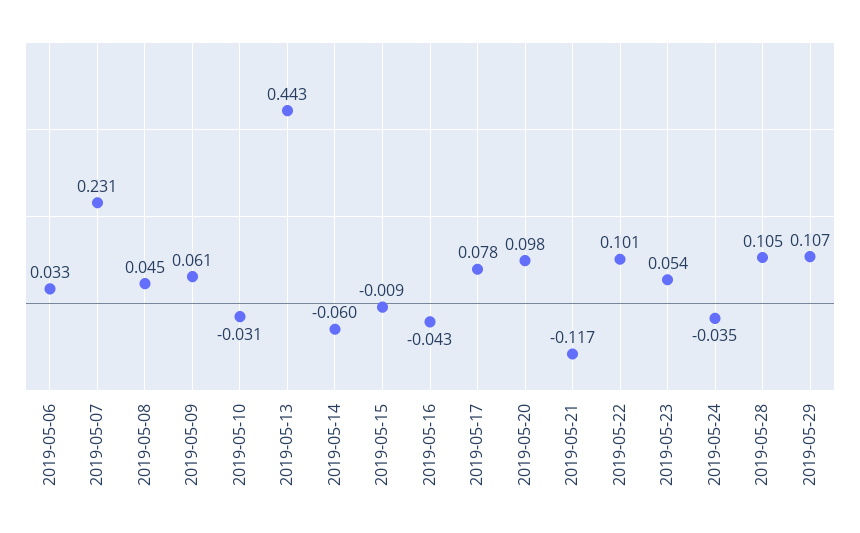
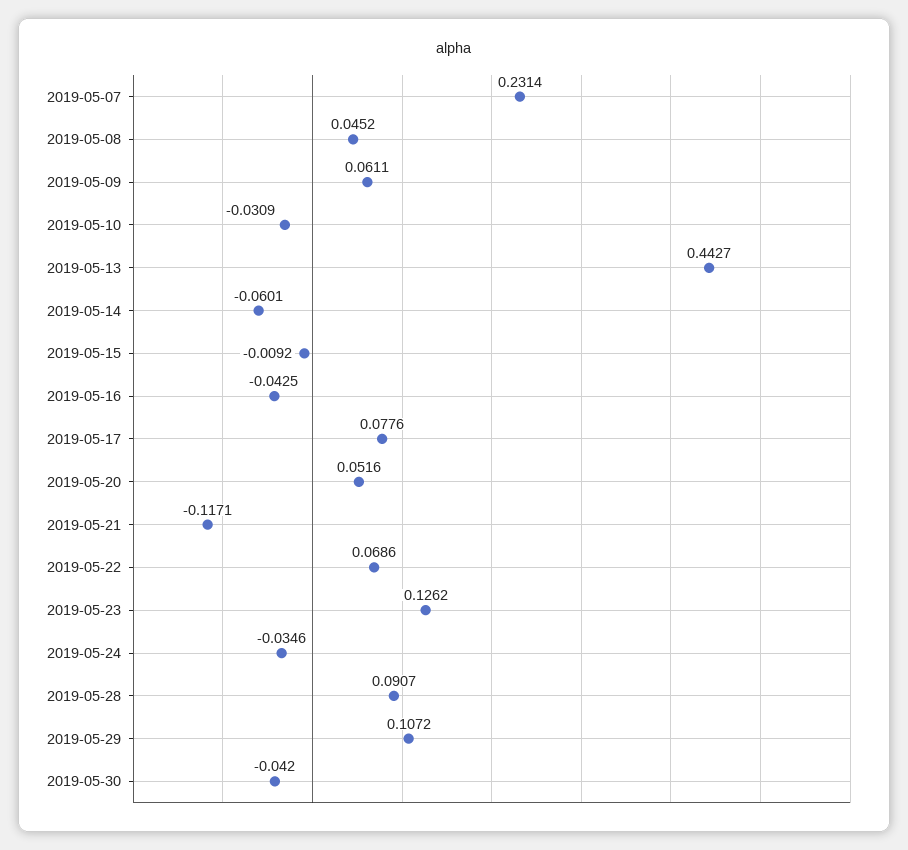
2019-05-06: 0.033 -> none
2019-05-20: 0.098 -> 0.0516
2019-05-22: 0.101 -> 0.0686
2019-05-23: 0.054 -> 0.1262
2019-05-28: 0.105 -> 0.0907
2019-05-30: none -> -0.042

